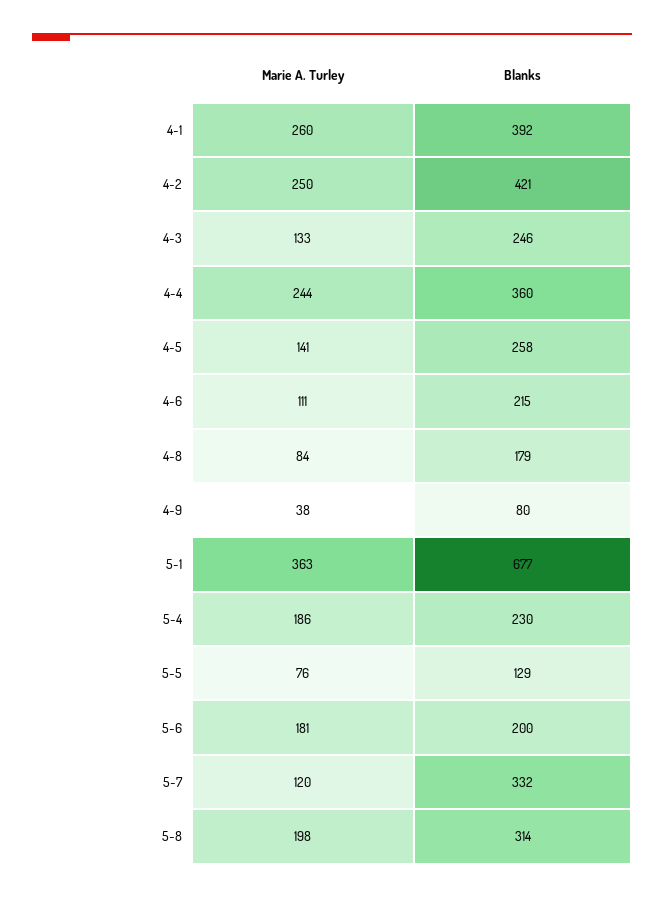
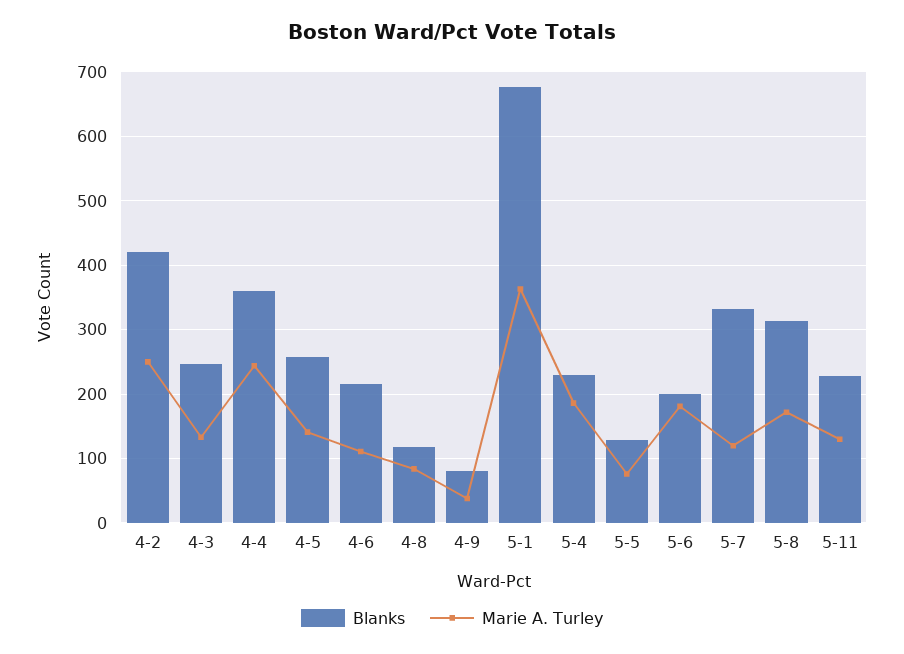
Marie A. Turley, 4-1: 260 -> none
Blanks, 4-1: 392 -> none
Blanks, 4-8: 179 -> 120
Marie A. Turley, 5-8: 198 -> 170
Blanks, 5-11: none -> 230
Marie A. Turley, 5-11: none -> 130

